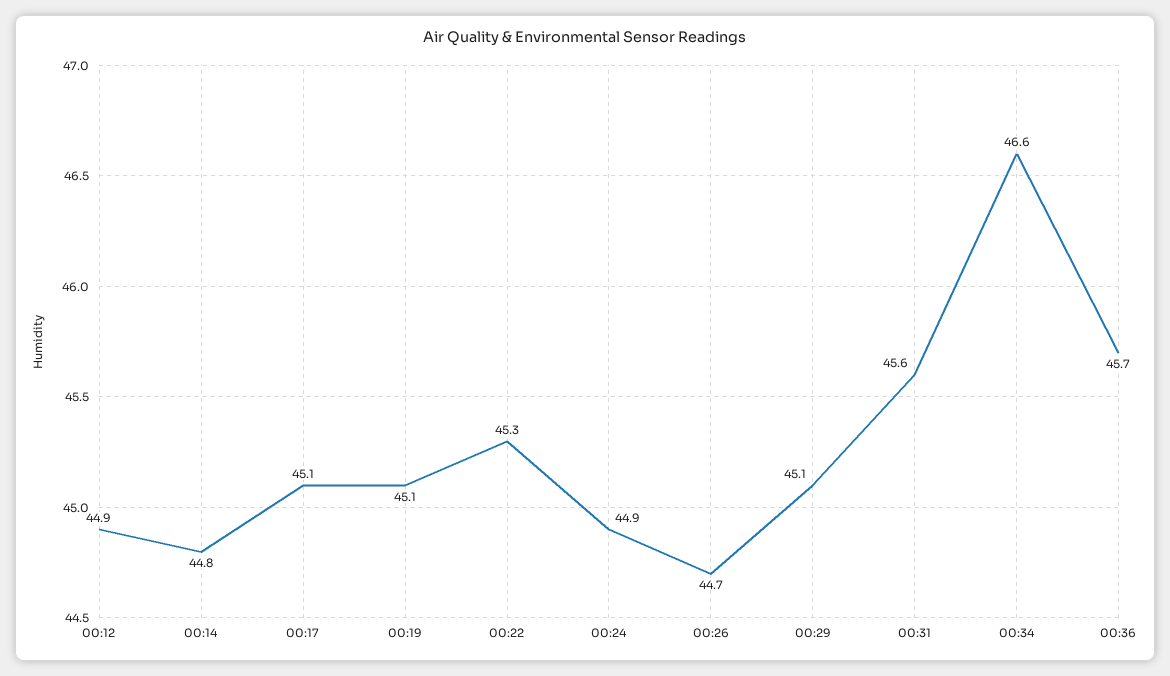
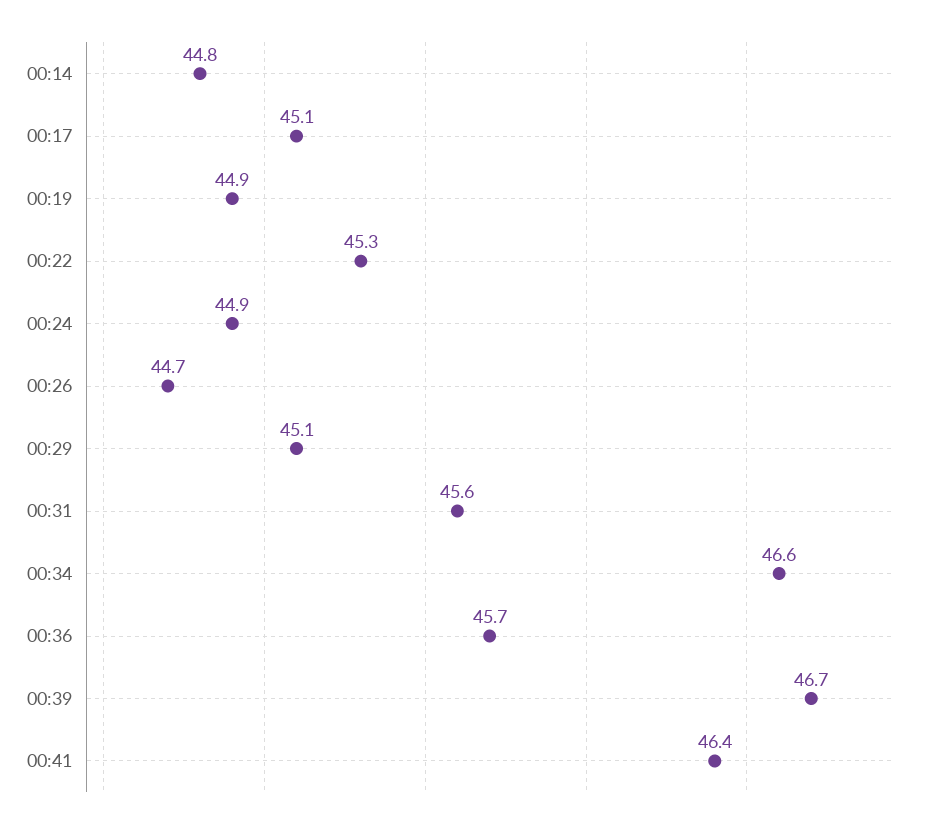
00:12: 44.9 -> none
00:19: 45.1 -> 44.9
00:39: none -> 46.7
00:41: none -> 46.4

